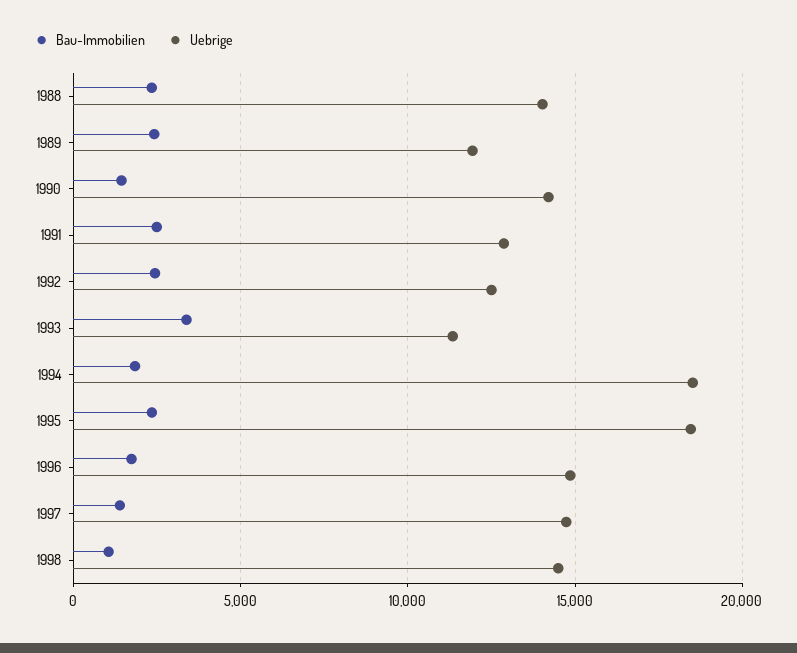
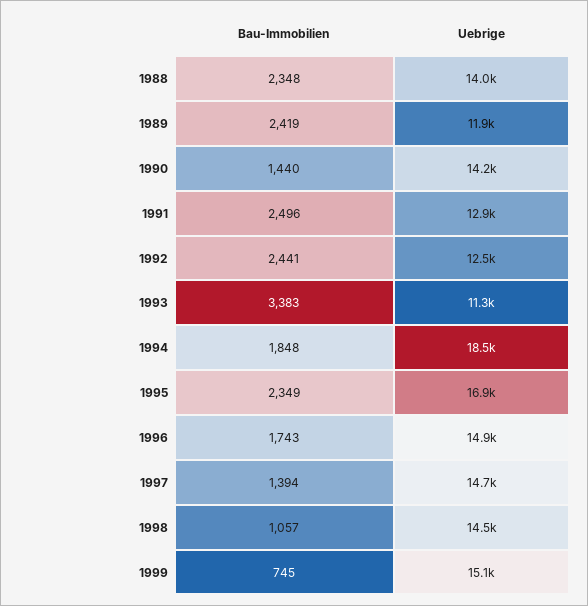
Uebrige, 1995: 18500 -> 16900
Bau-Immobilien, 1999: none -> 745
Uebrige, 1999: none -> 15100

